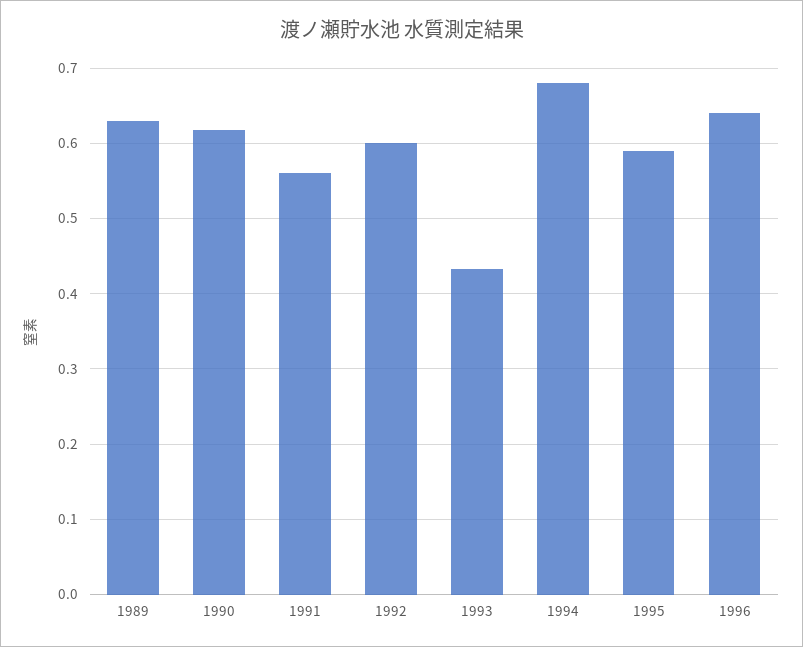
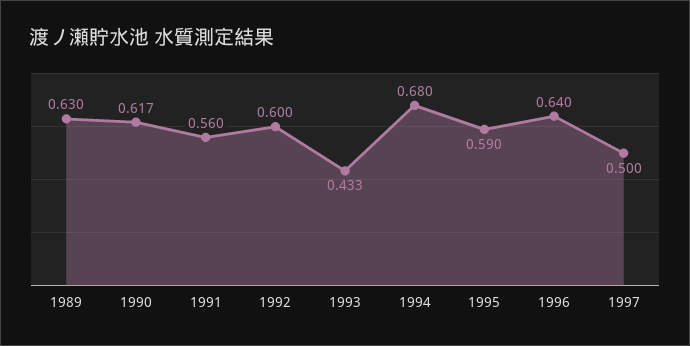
1997: none -> 0.5

